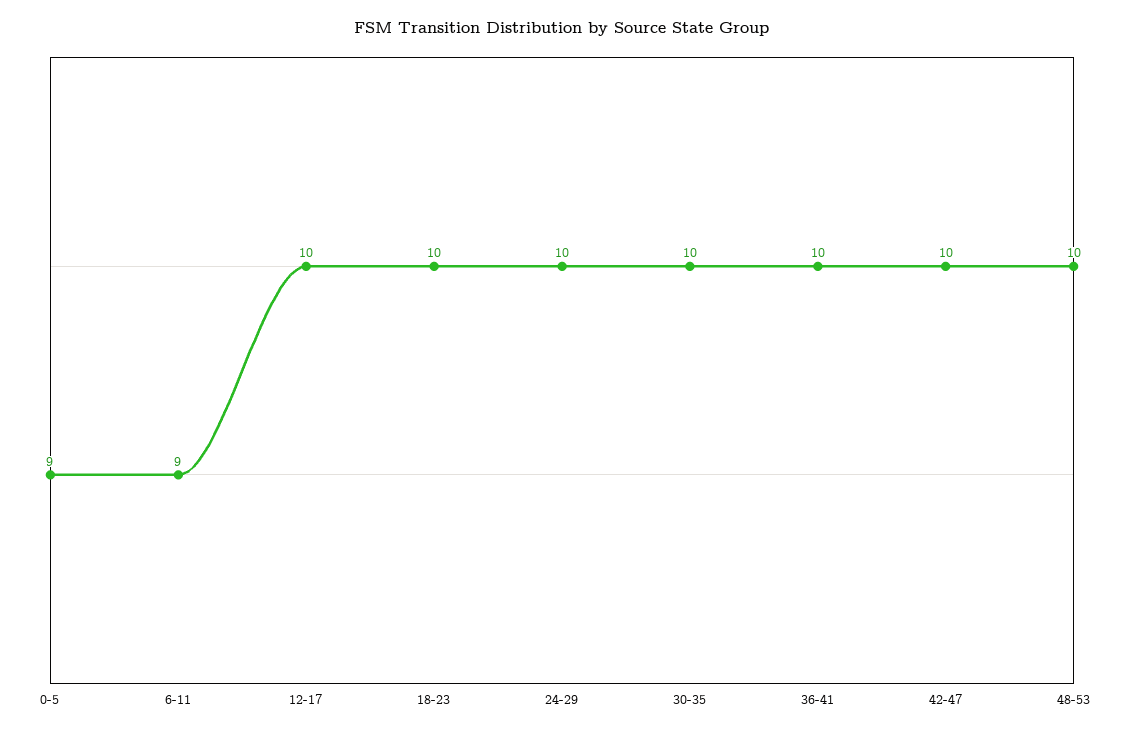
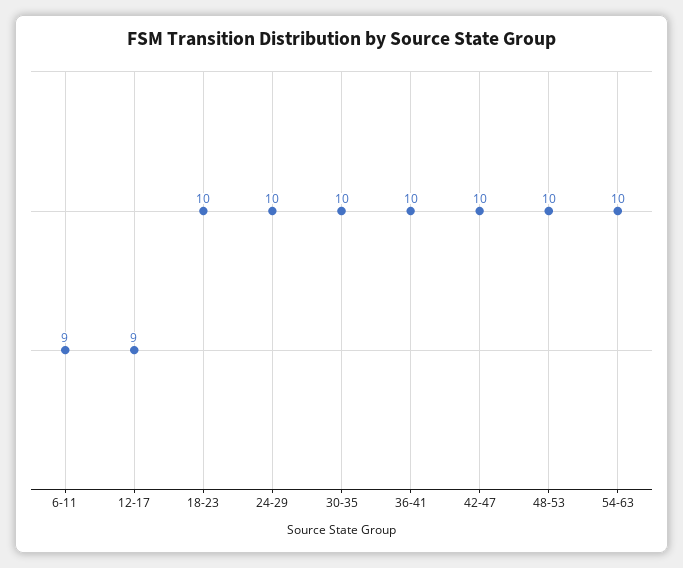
0-5: 9 -> none
12-17: 10 -> 9
54-63: none -> 10

